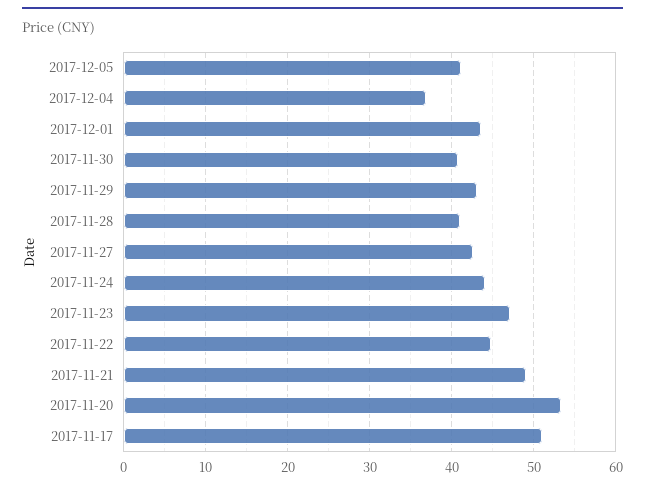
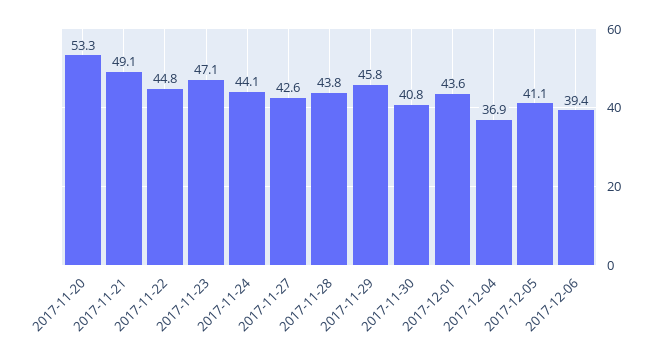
2017-11-29: 43 -> 45.8
2017-11-28: 41 -> 43.8
2017-11-17: 51 -> none
2017-12-06: none -> 39.4

